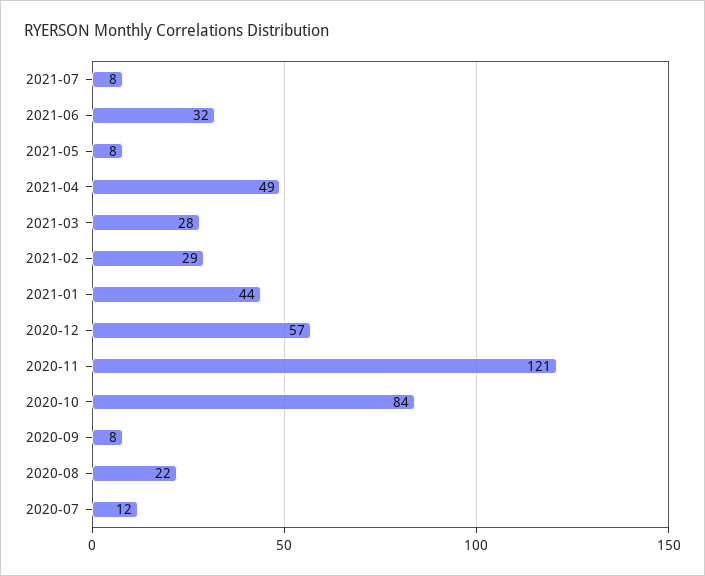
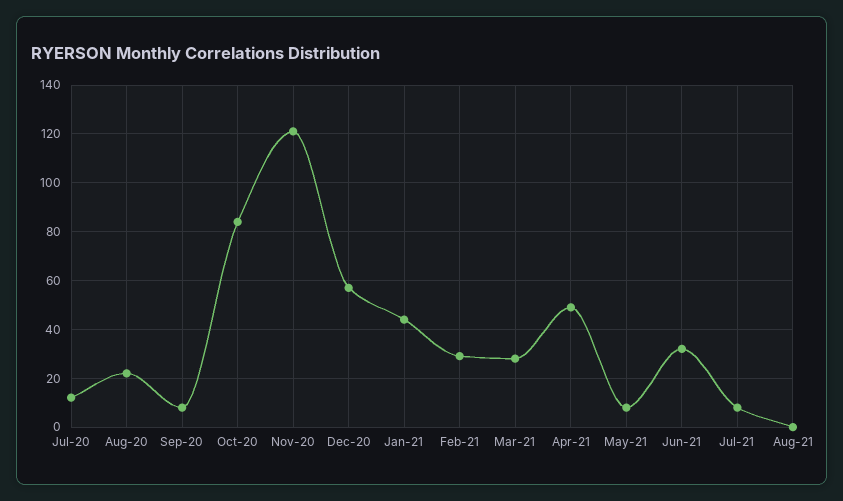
Aug-21: none -> 0

